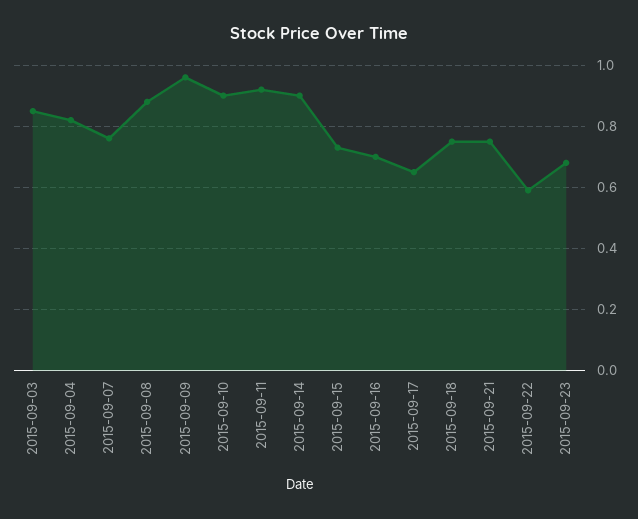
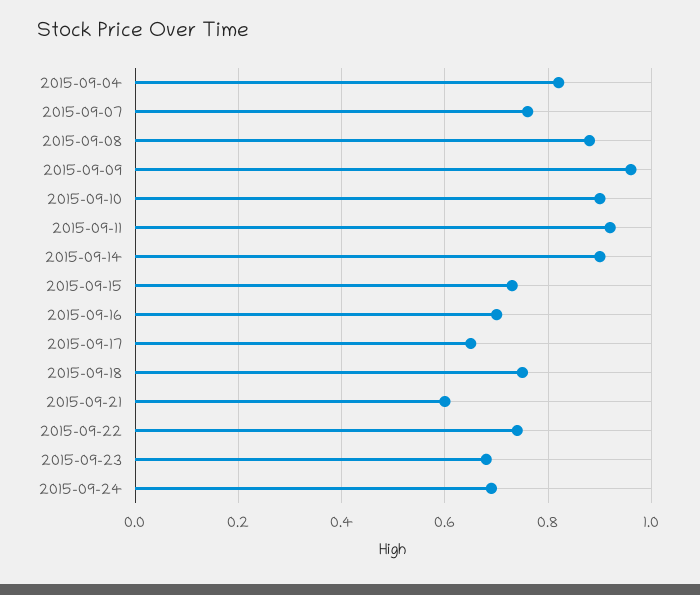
2015-09-03: 0.85 -> none
2015-09-21: 0.75 -> 0.6
2015-09-22: 0.6 -> 0.75
2015-09-24: none -> 0.7

